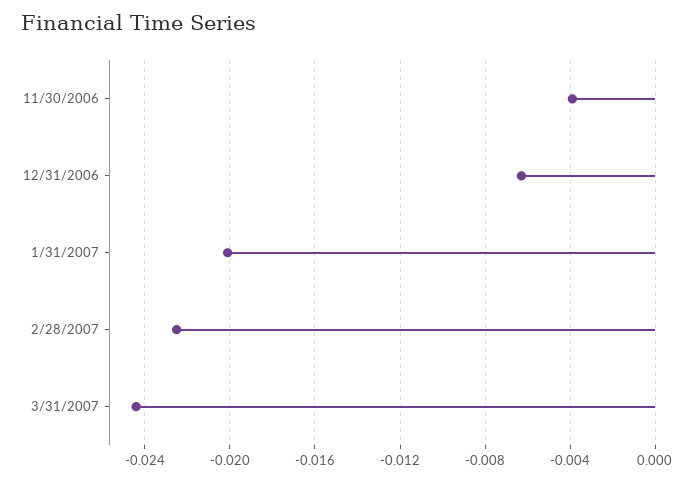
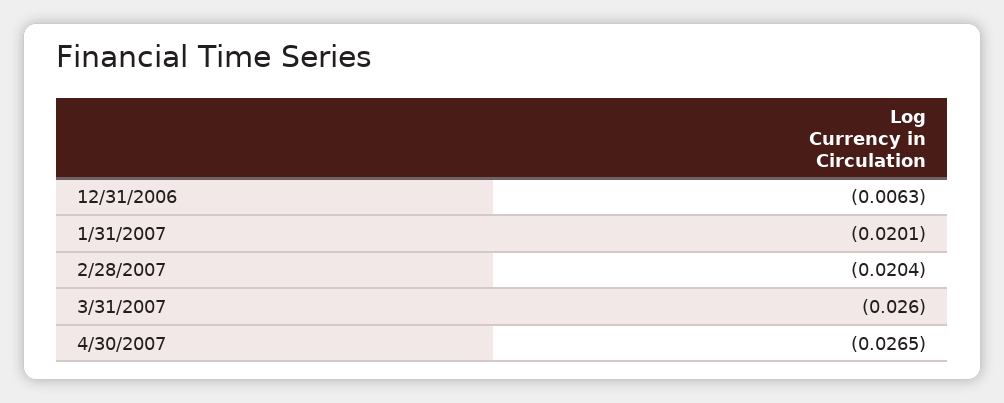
11/30/2006: -0.004 -> none
2/28/2007: -0.0225 -> -0.0204
3/31/2007: -0.0245 -> -0.026
4/30/2007: none -> -0.0265

